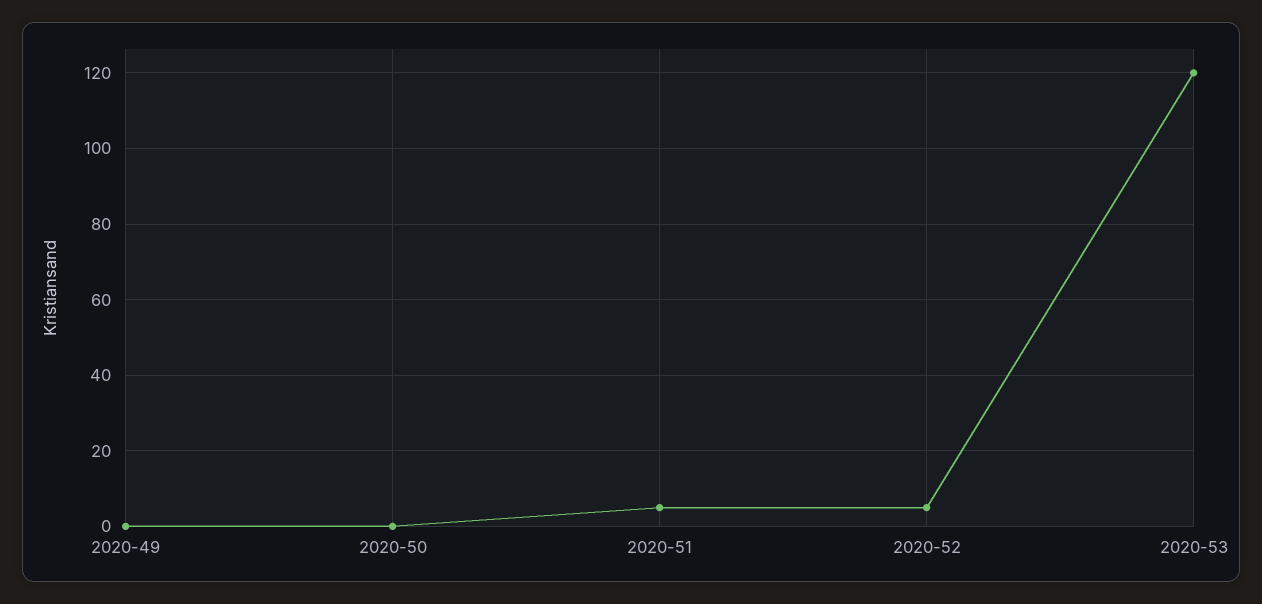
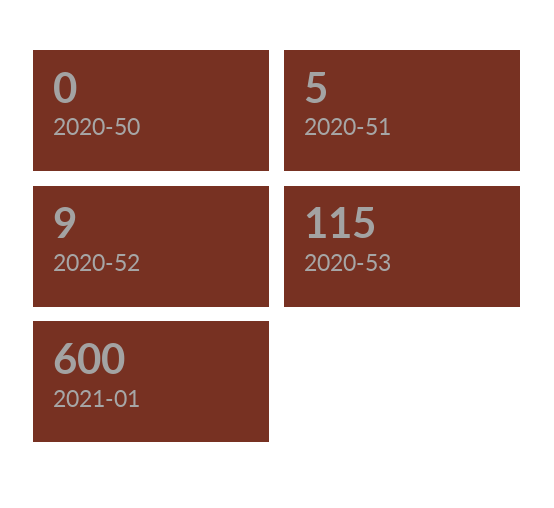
2020-49: 0 -> none
2020-52: 5 -> 9
2020-53: 120 -> 115
2021-01: none -> 600

